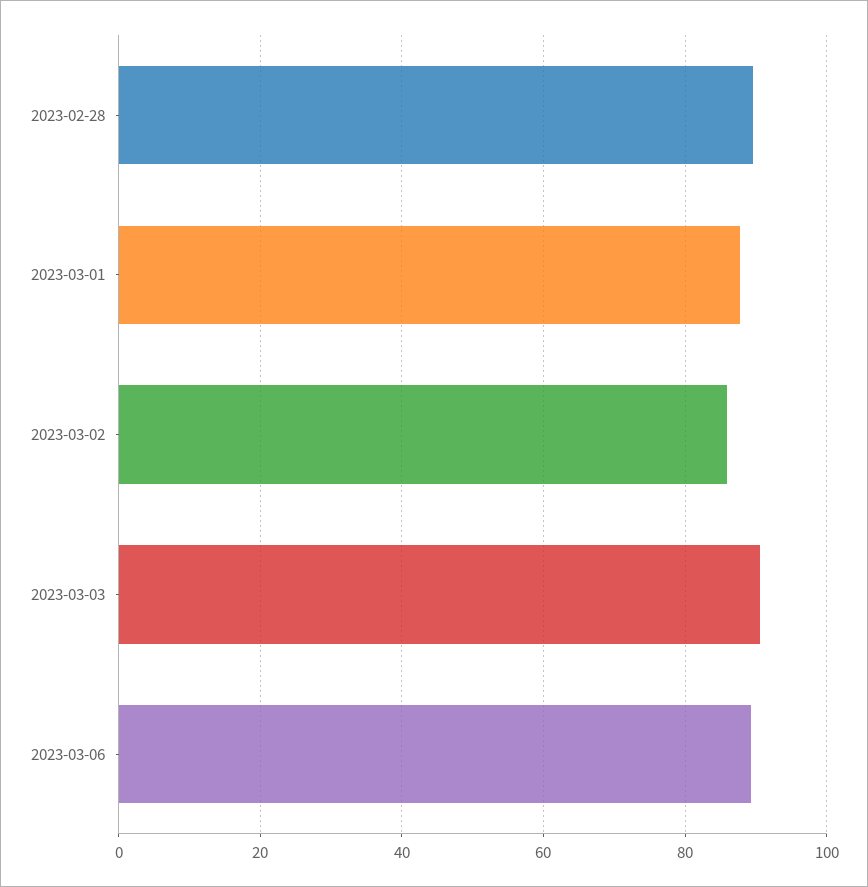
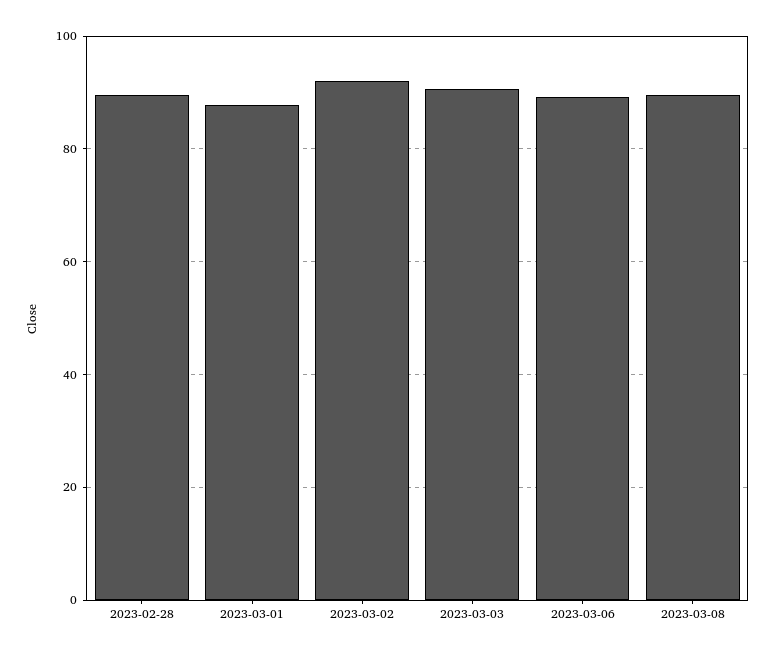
2023-03-02: 86 -> 92
2023-03-08: none -> 90

